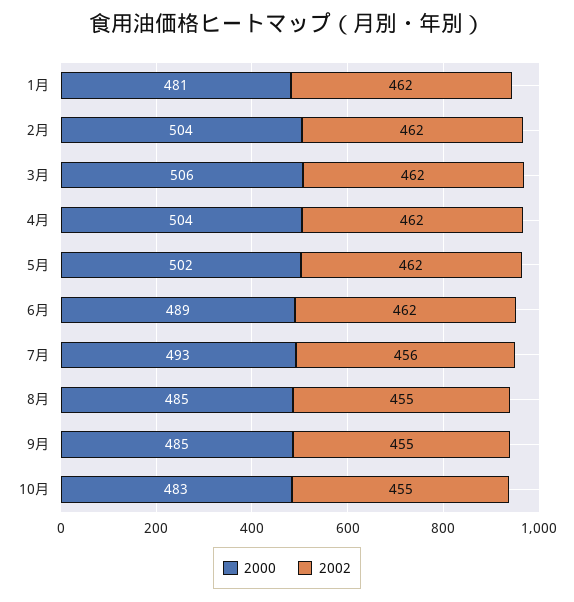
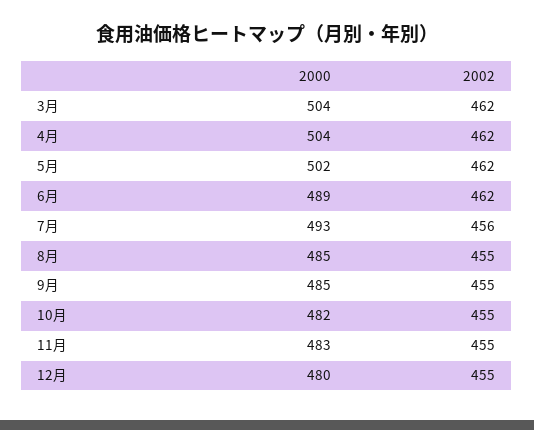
2000, 1月: 481 -> none
2002, 1月: 462 -> none
2000, 2月: 504 -> none
2002, 2月: 462 -> none
2000, 3月: 506 -> 504
2000, 10月: 483 -> 482
2000, 11月: none -> 483
2002, 11月: none -> 455
2000, 12月: none -> 480
2002, 12月: none -> 455

